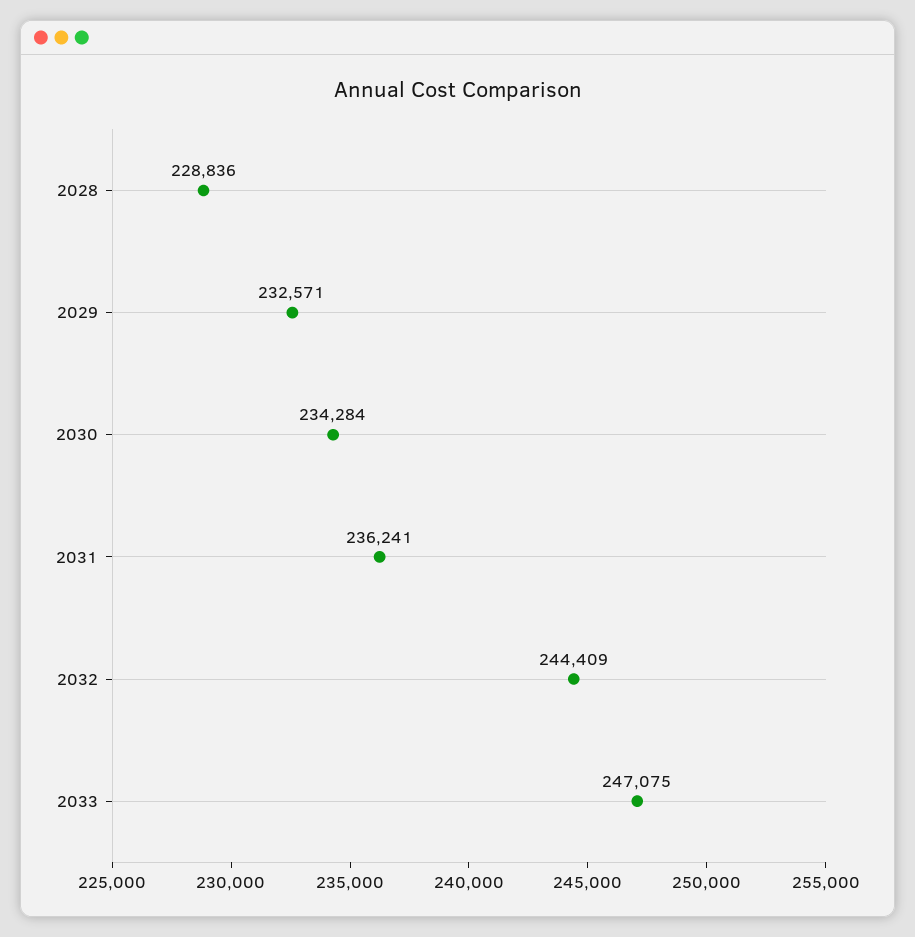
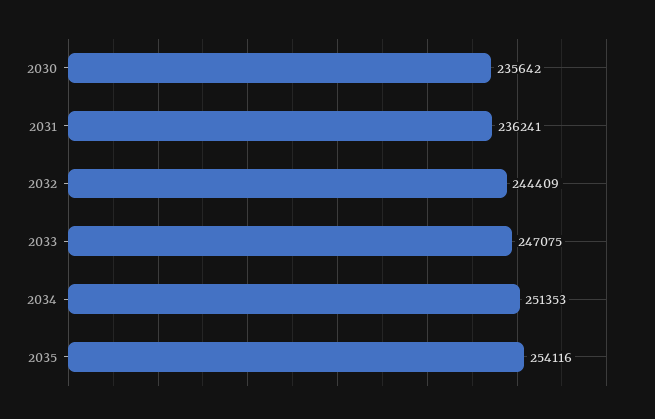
2028: 228836 -> none
2029: 232571 -> none
2030: 234284 -> 235642
2034: none -> 251353
2035: none -> 254116

